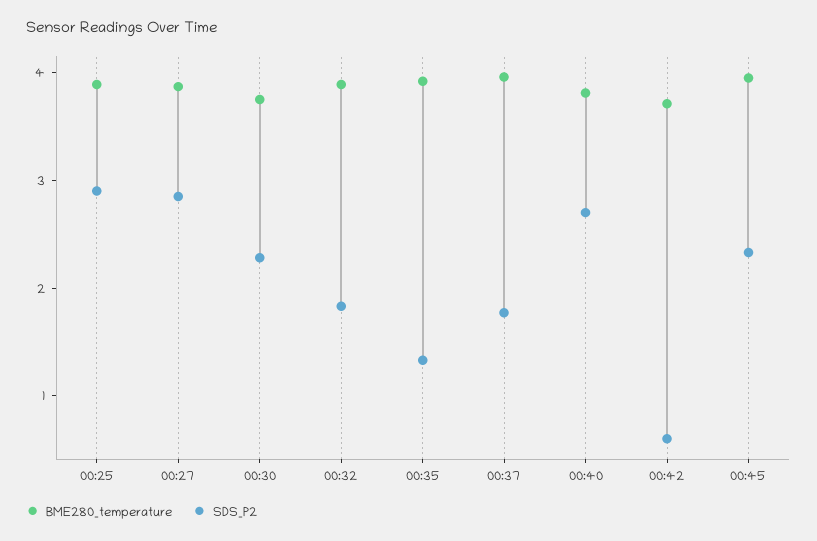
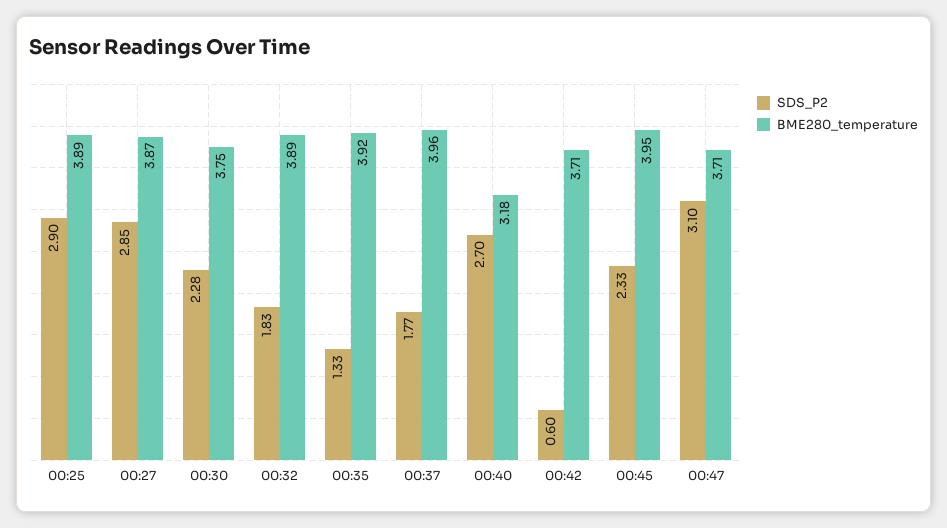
BME280_temperature, 00:40: 3.8 -> 3.18
SDS_P2, 00:47: none -> 3.1
BME280_temperature, 00:47: none -> 3.71

